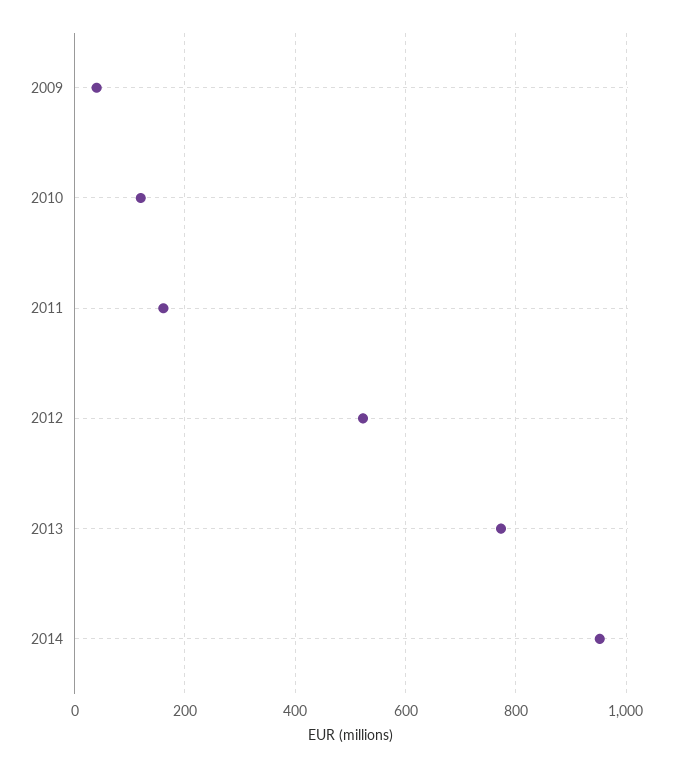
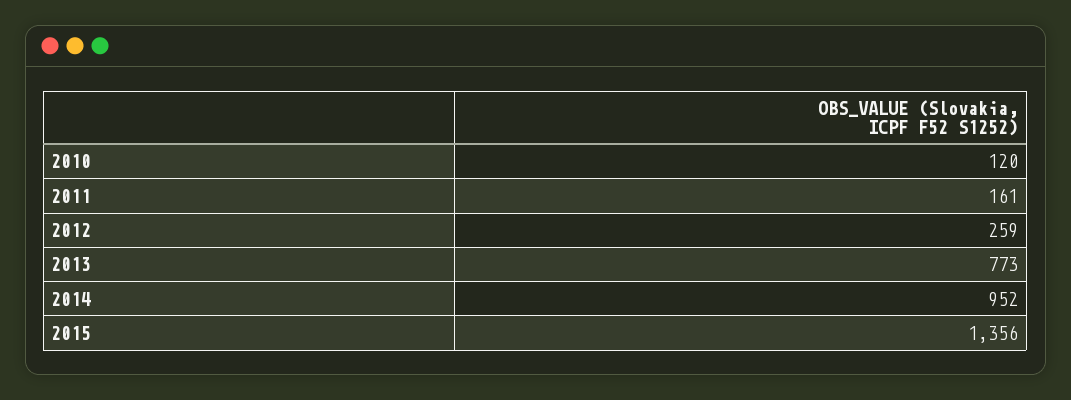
2009: 40 -> none
2012: 520 -> 259
2015: none -> 1356

